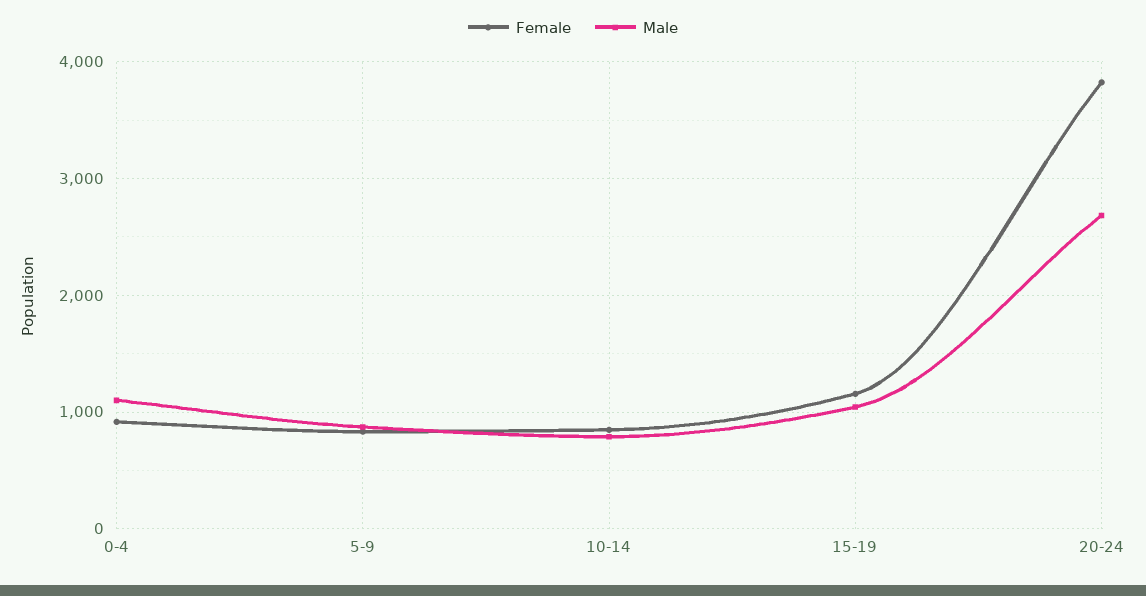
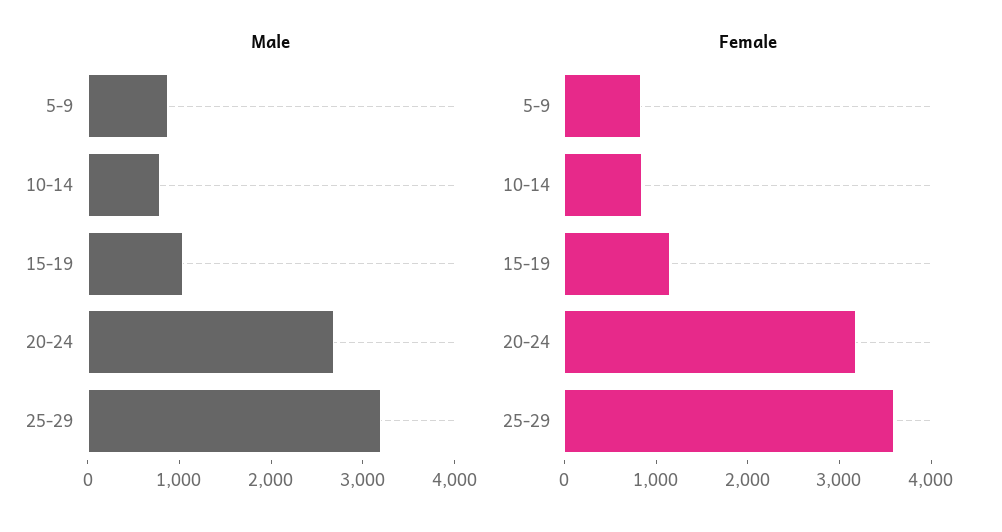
Female, 0-4: 900 -> none
Male, 0-4: 1100 -> none
Female, 20-24: 3800 -> 3200
Male, 25-29: none -> 3200
Female, 25-29: none -> 3600

